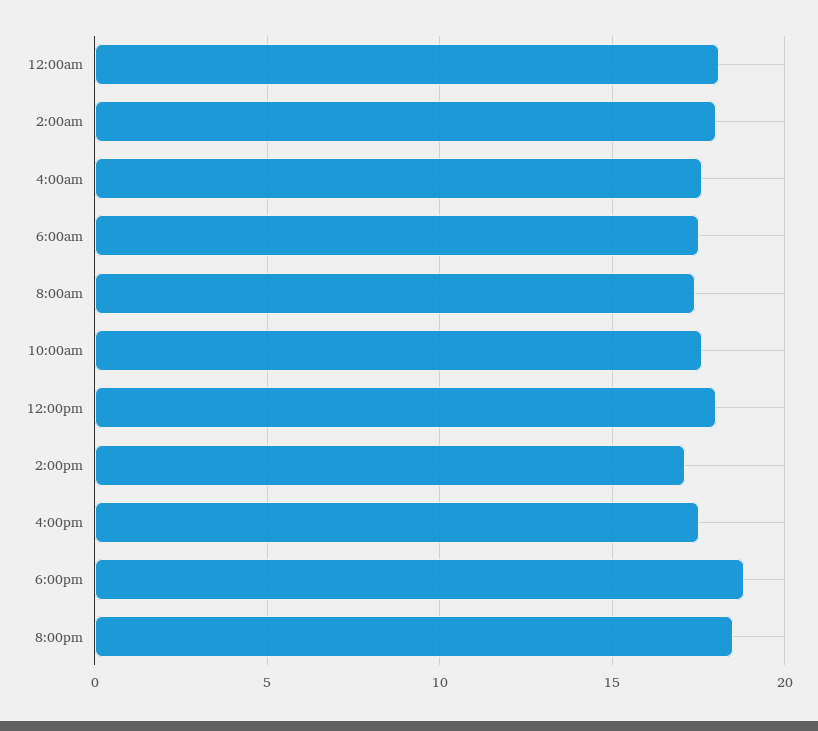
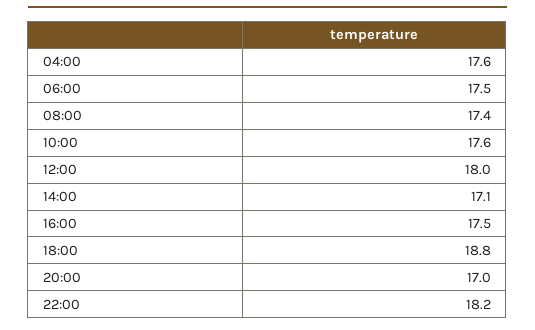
12:00am: 18 -> none
2:00am: 18 -> none
8:00pm: 18.5 -> 17
22:00: none -> 18.2

